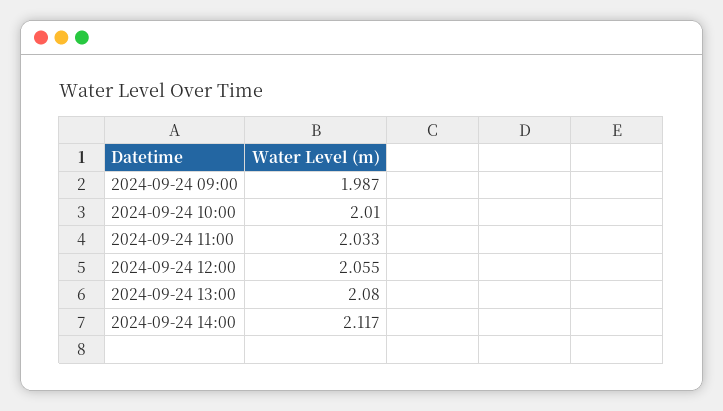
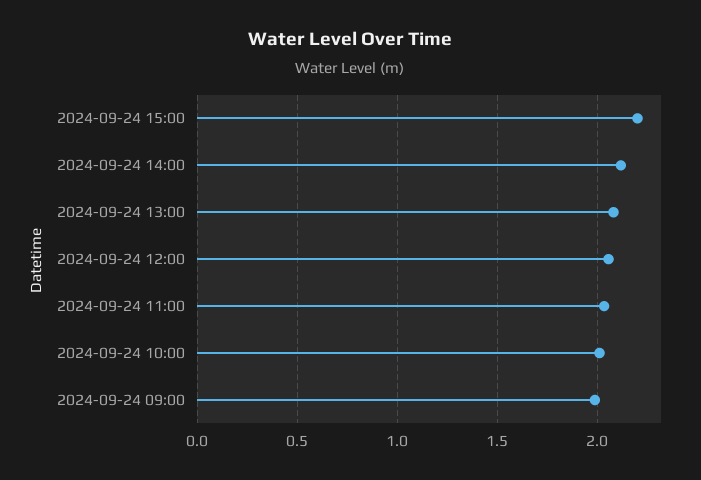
2024-09-24 15:00: none -> 2.2

